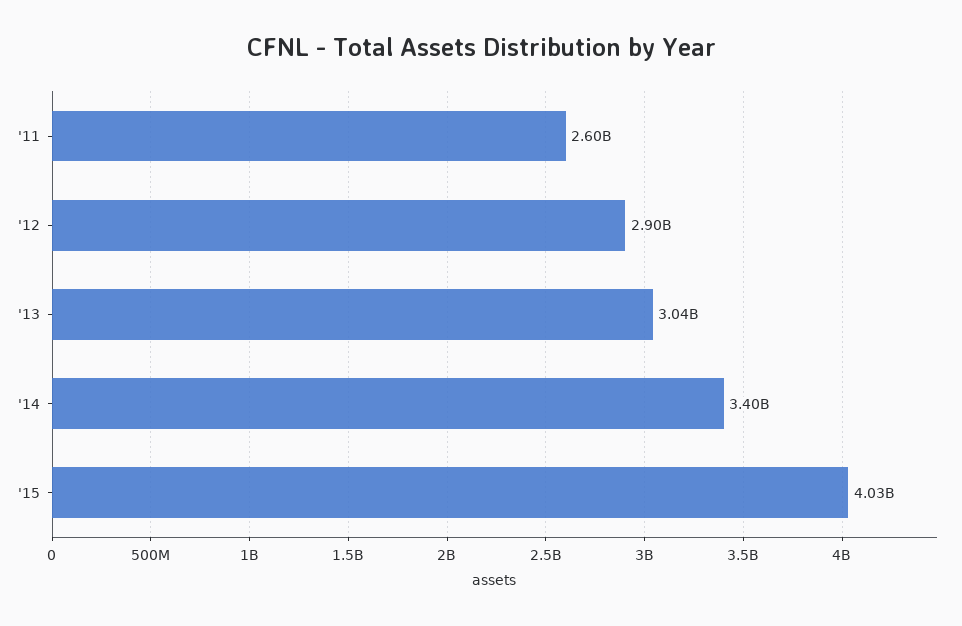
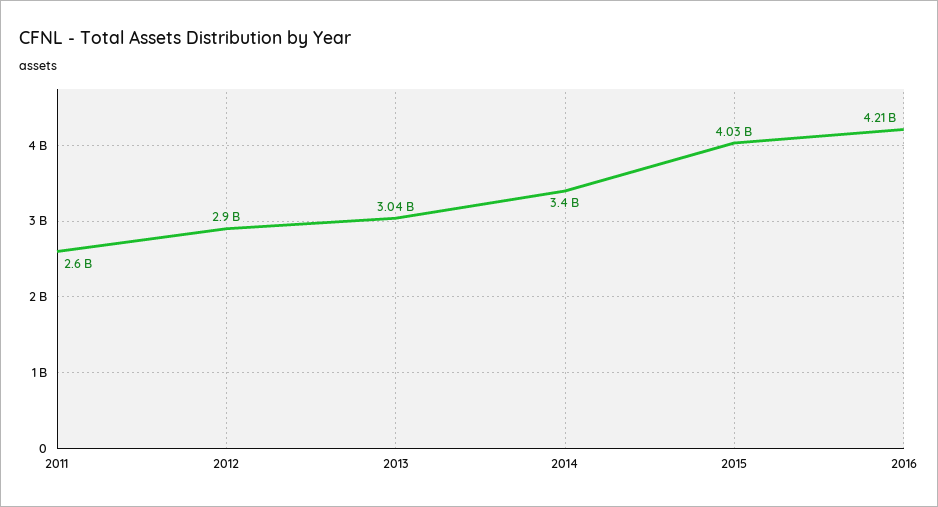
2016: none -> 4210000000

